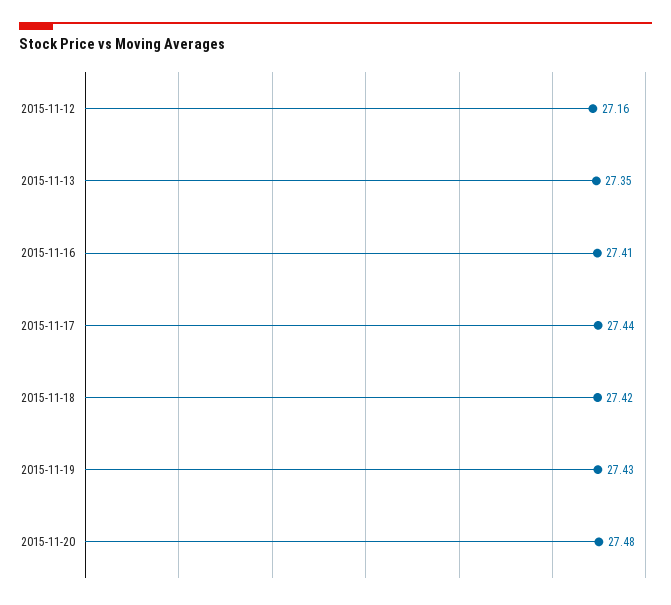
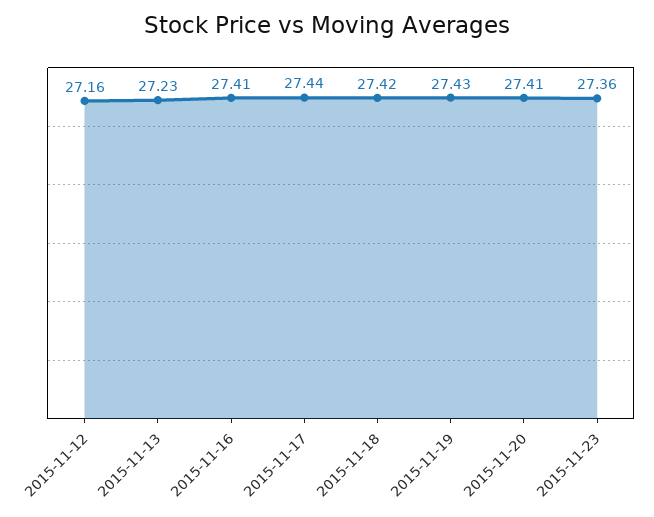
2015-11-13: 27.35 -> 27.23
2015-11-20: 27.48 -> 27.41
2015-11-23: none -> 27.36

